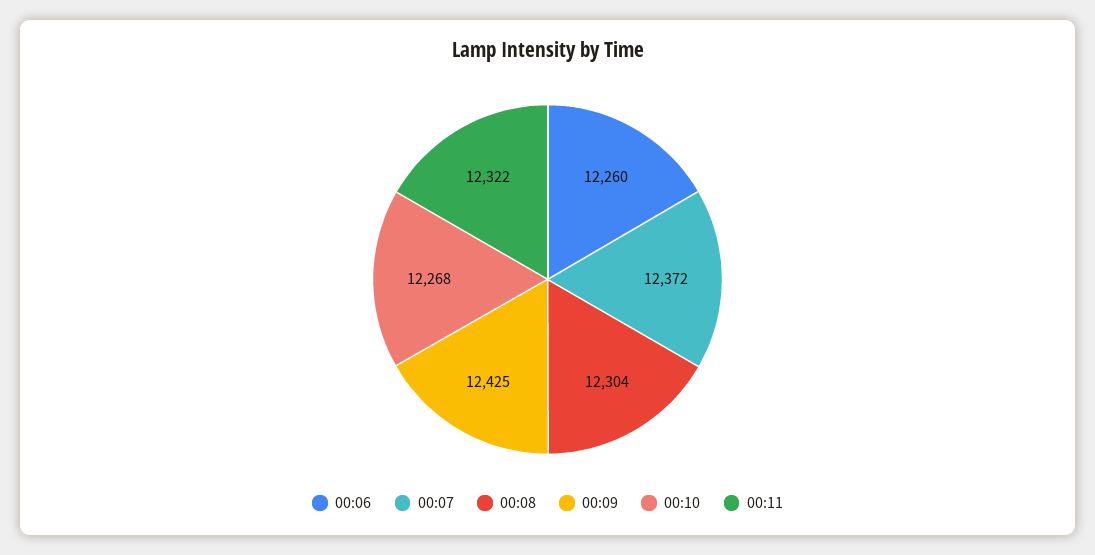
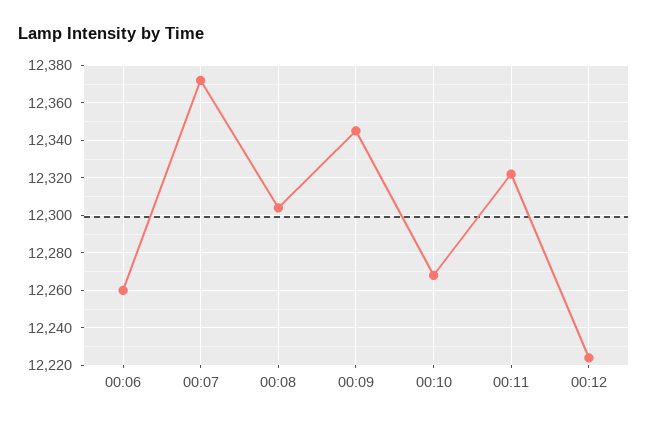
00:09: 12425 -> 12345
00:12: none -> 12225

